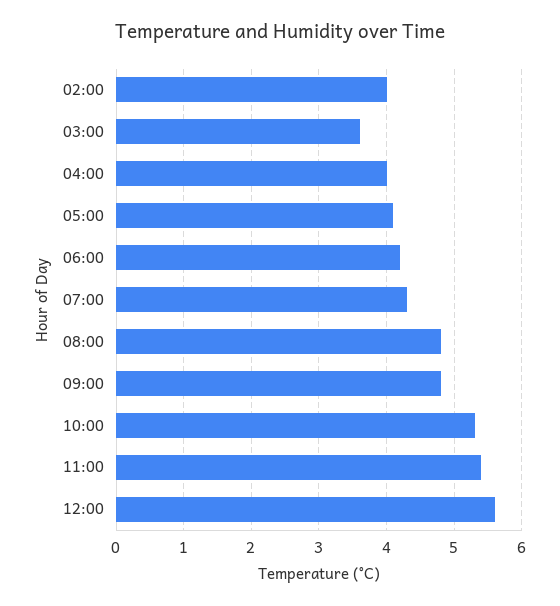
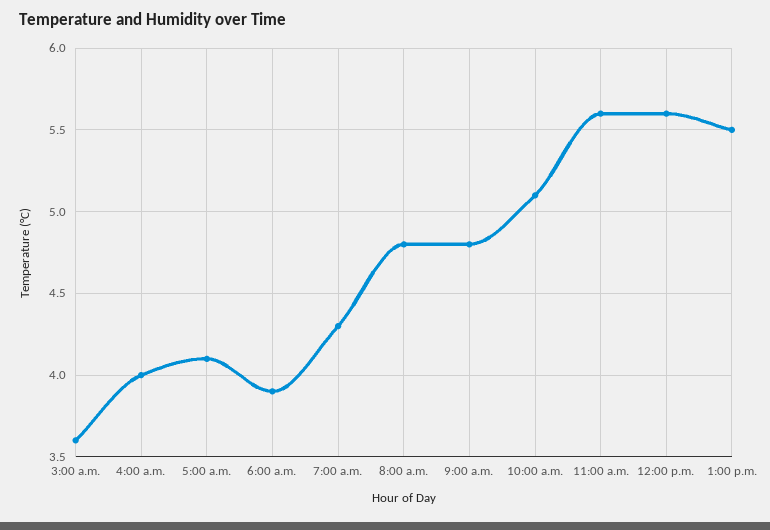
02:00: 4 -> none
06:00: 4.2 -> 3.9
10:00: 5.3 -> 5.1
11:00: 5.4 -> 5.6
1:00 p.m.: none -> 5.5

